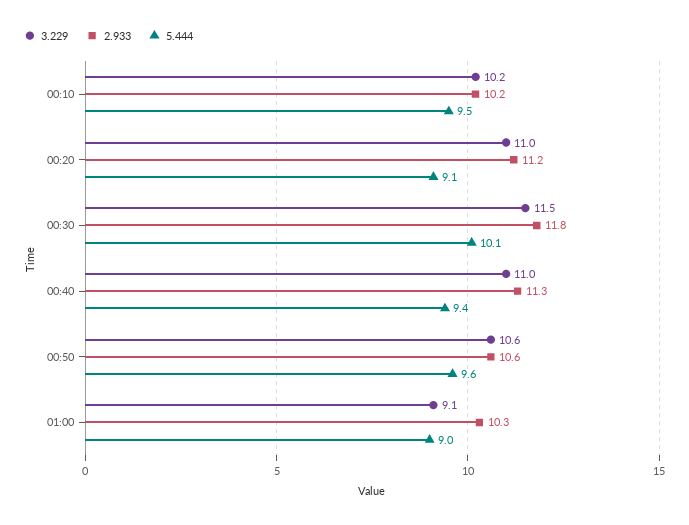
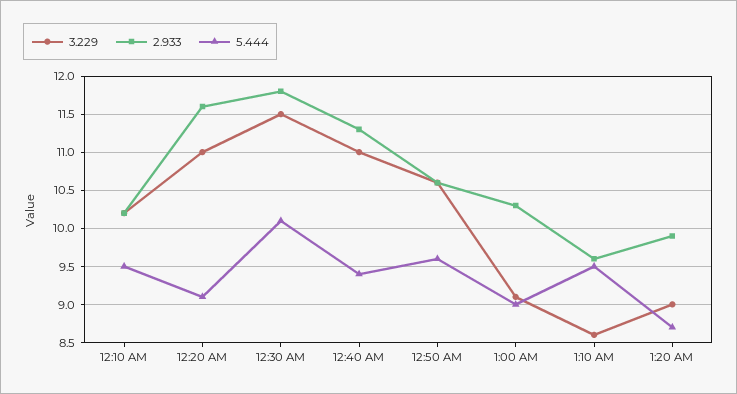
2.933, 00:20: 11.2 -> 11.6
3.229, 1:10 AM: none -> 8.6
2.933, 1:10 AM: none -> 9.6
5.444, 1:10 AM: none -> 9.5
3.229, 1:20 AM: none -> 9
2.933, 1:20 AM: none -> 9.9
5.444, 1:20 AM: none -> 8.7

